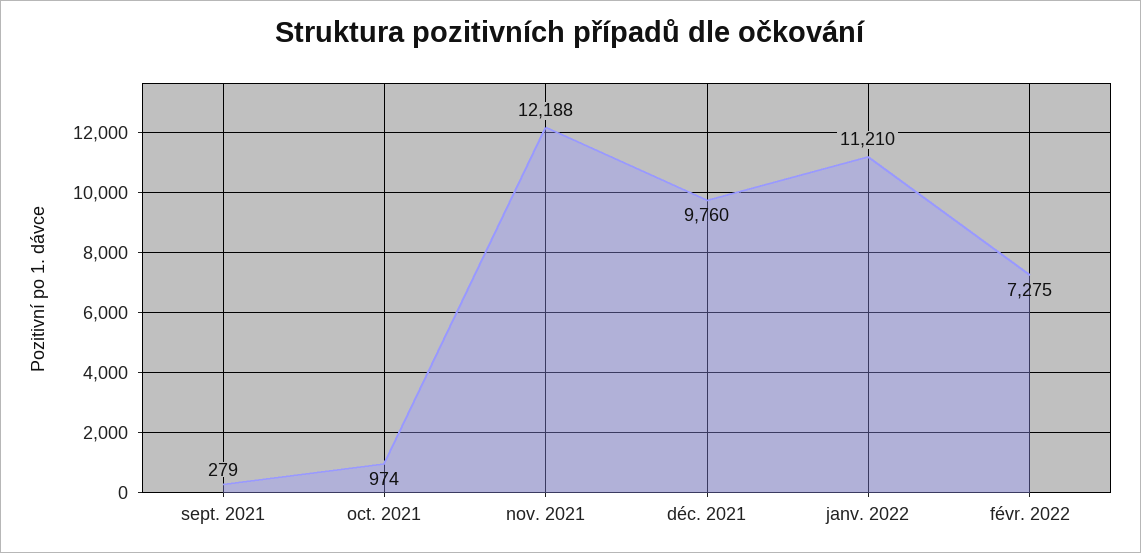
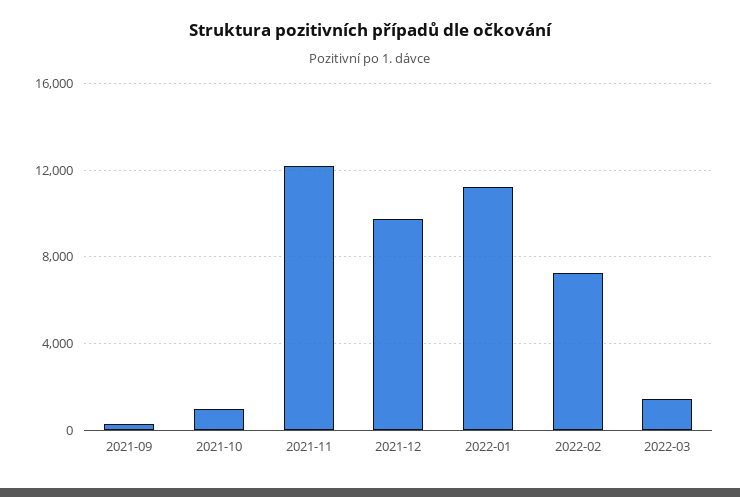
2022-03: none -> 1500

